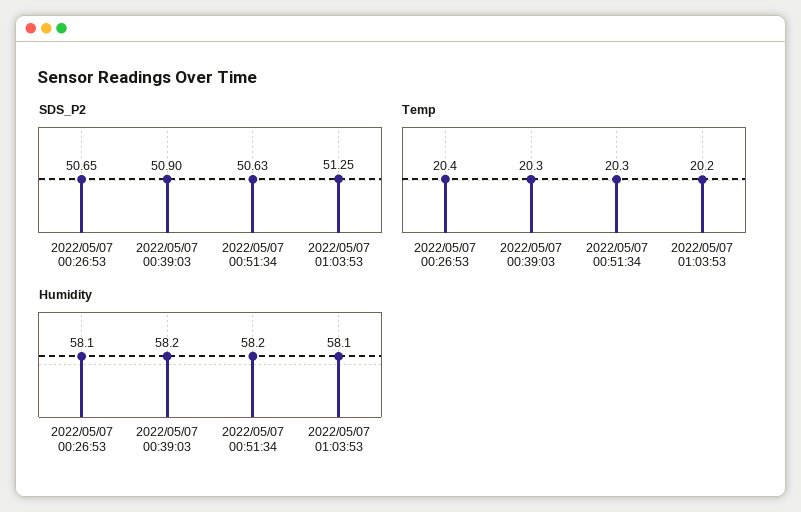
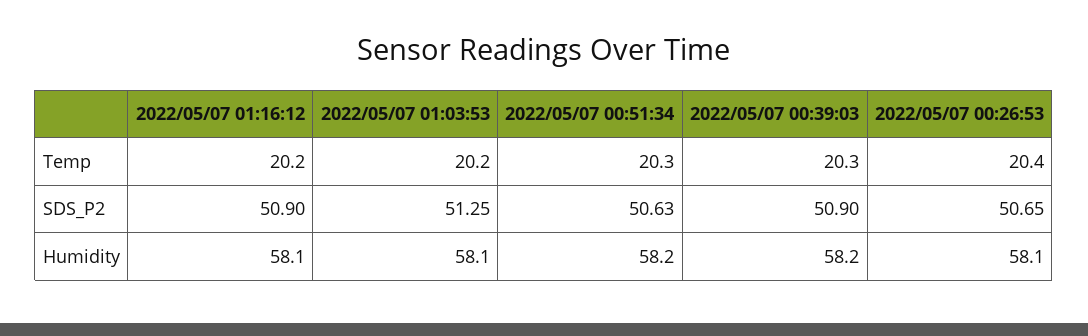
Temp, 2022/05/07 01:16:12: none -> 20.2
SDS_P2, 2022/05/07 01:16:12: none -> 50.9
Humidity, 2022/05/07 01:16:12: none -> 58.1

